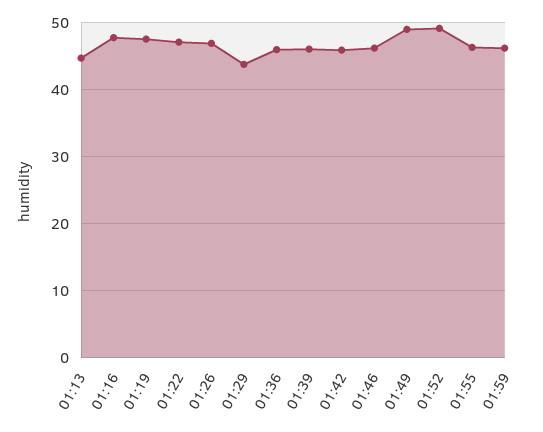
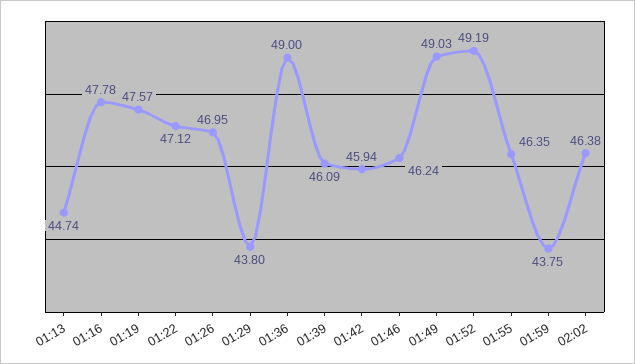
01:36: 46 -> 49
01:59: 46 -> 43.75
02:02: none -> 46.38

